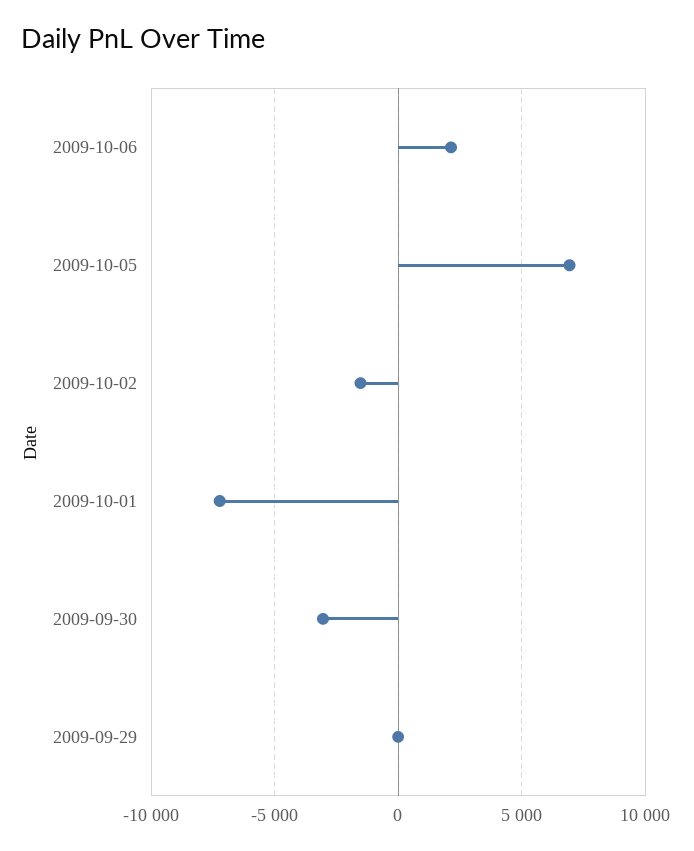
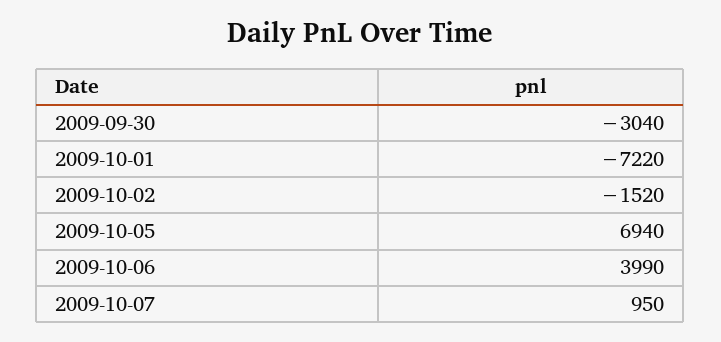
2009-10-06: 2000 -> 3990
2009-09-29: 0 -> none
2009-10-07: none -> 950

